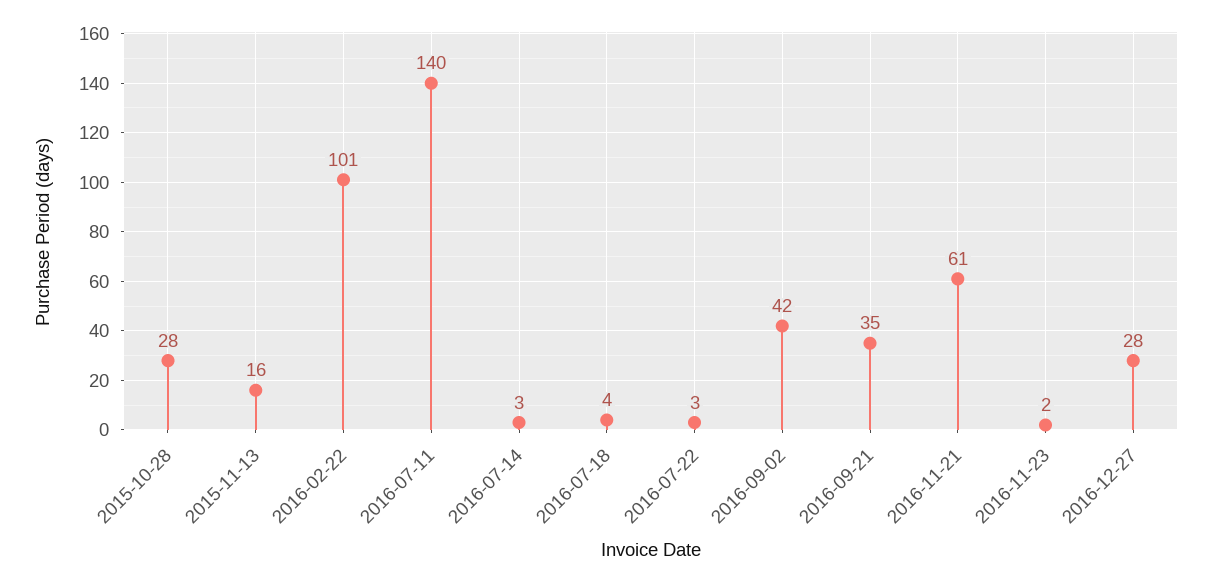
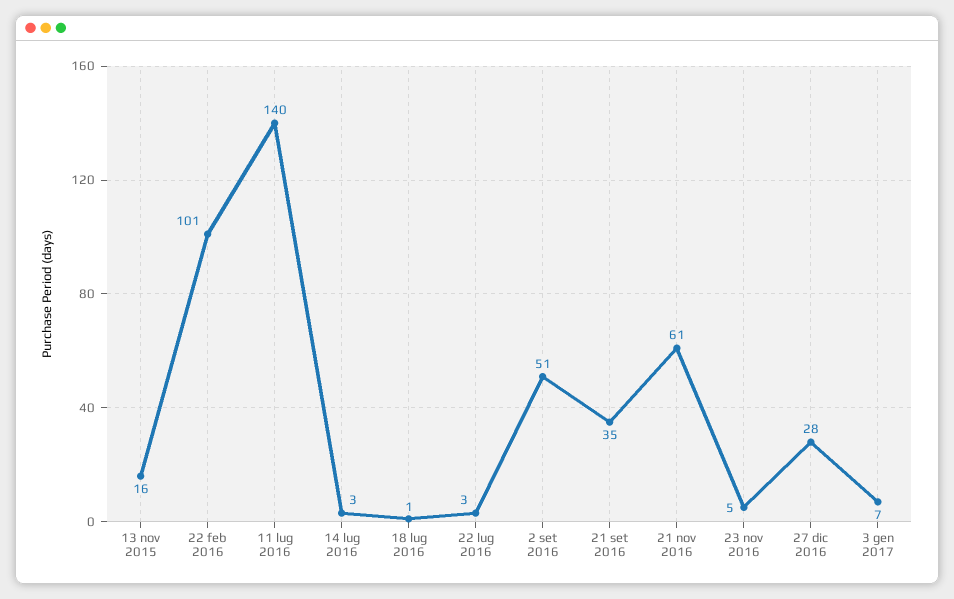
2015-10-28: 28 -> none
2016-07-18: 4 -> 1
2016-09-02: 42 -> 51
2016-11-23: 2 -> 5
3 gen 2017: none -> 7

